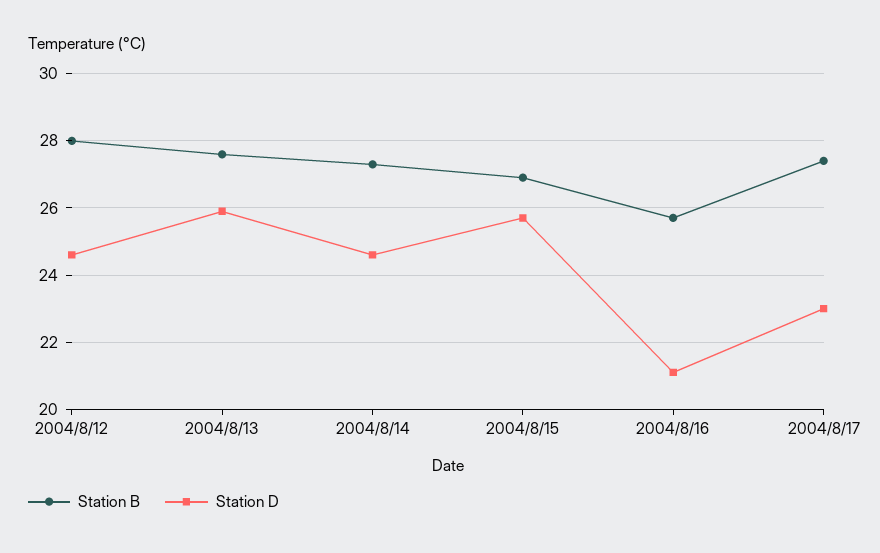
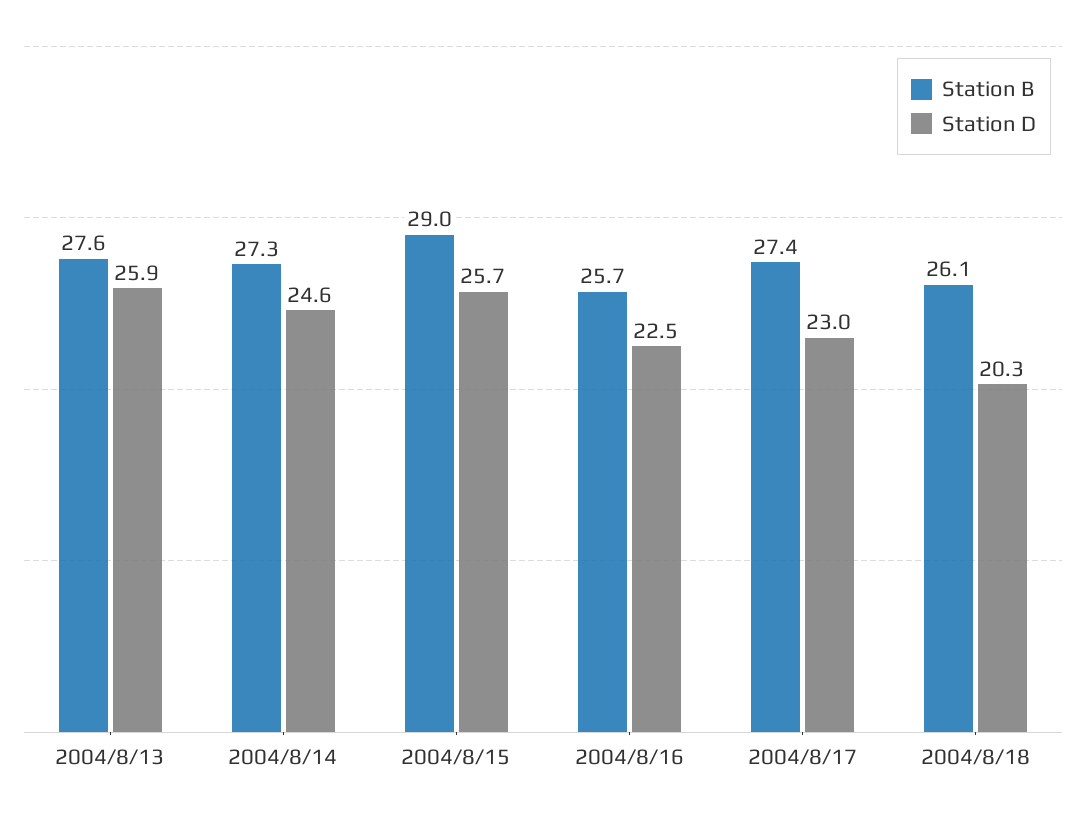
Station B, 2004/8/12: 28 -> none
Station D, 2004/8/12: 24.5 -> none
Station B, 2004/8/15: 27 -> 29
Station D, 2004/8/16: 21 -> 22.5
Station B, 2004/8/18: none -> 26.1
Station D, 2004/8/18: none -> 20.3

